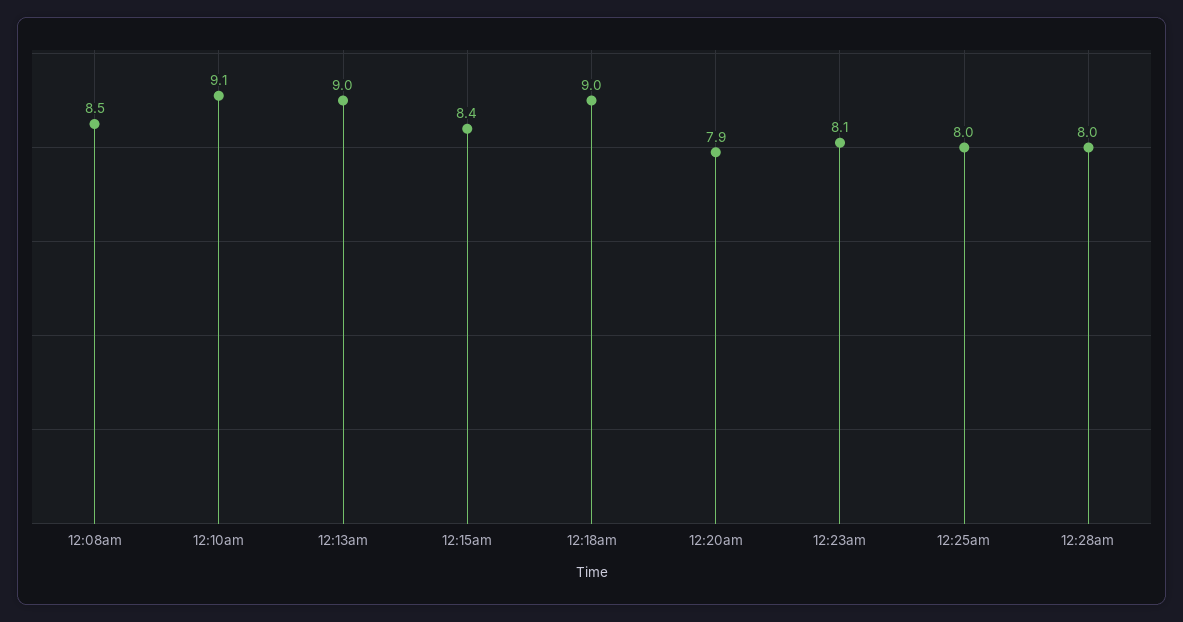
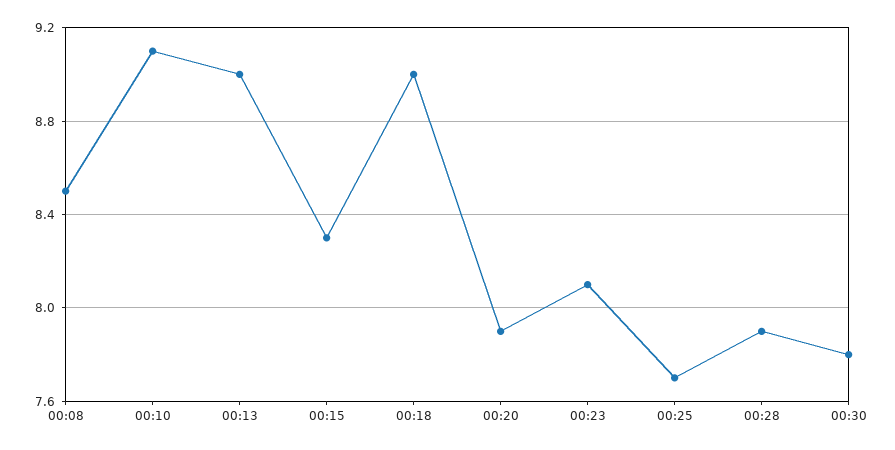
12:15am: 8.4 -> 8.3
12:25am: 8 -> 7.7
12:28am: 8 -> 7.9
00:30: none -> 7.8

